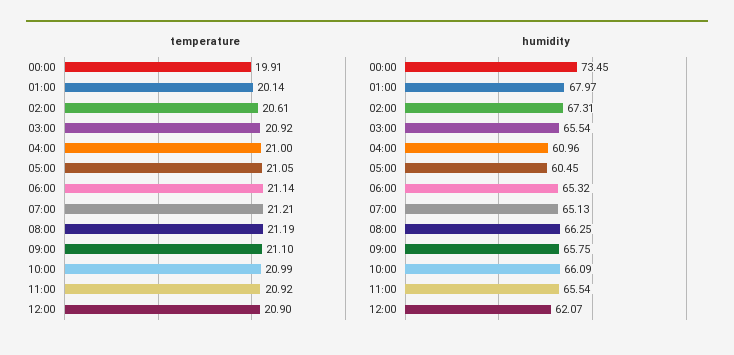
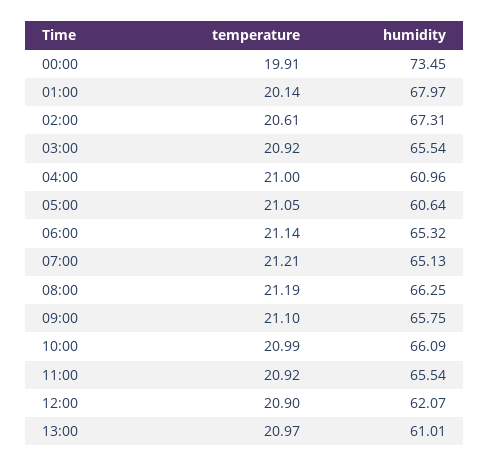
humidity, 05:00: 60.45 -> 60.64
temperature, 13:00: none -> 20.97
humidity, 13:00: none -> 61.01

